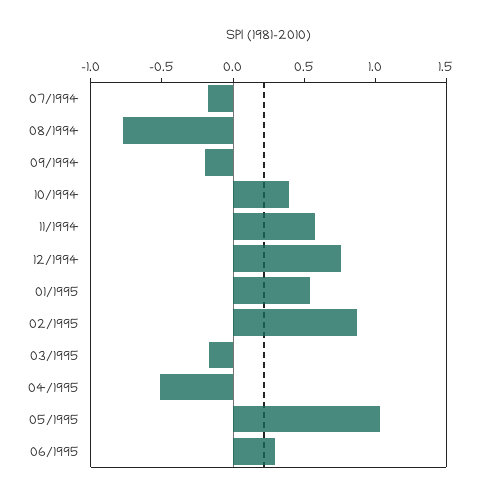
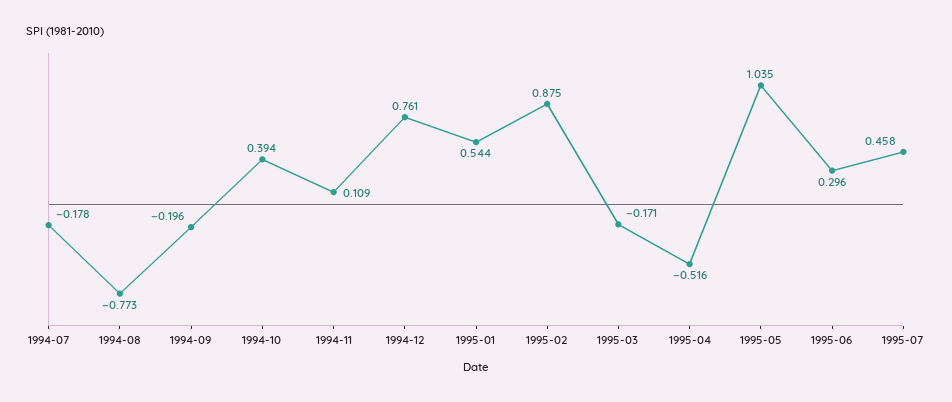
11/1994: 0.6 -> 0.109
1995-07: none -> 0.458

